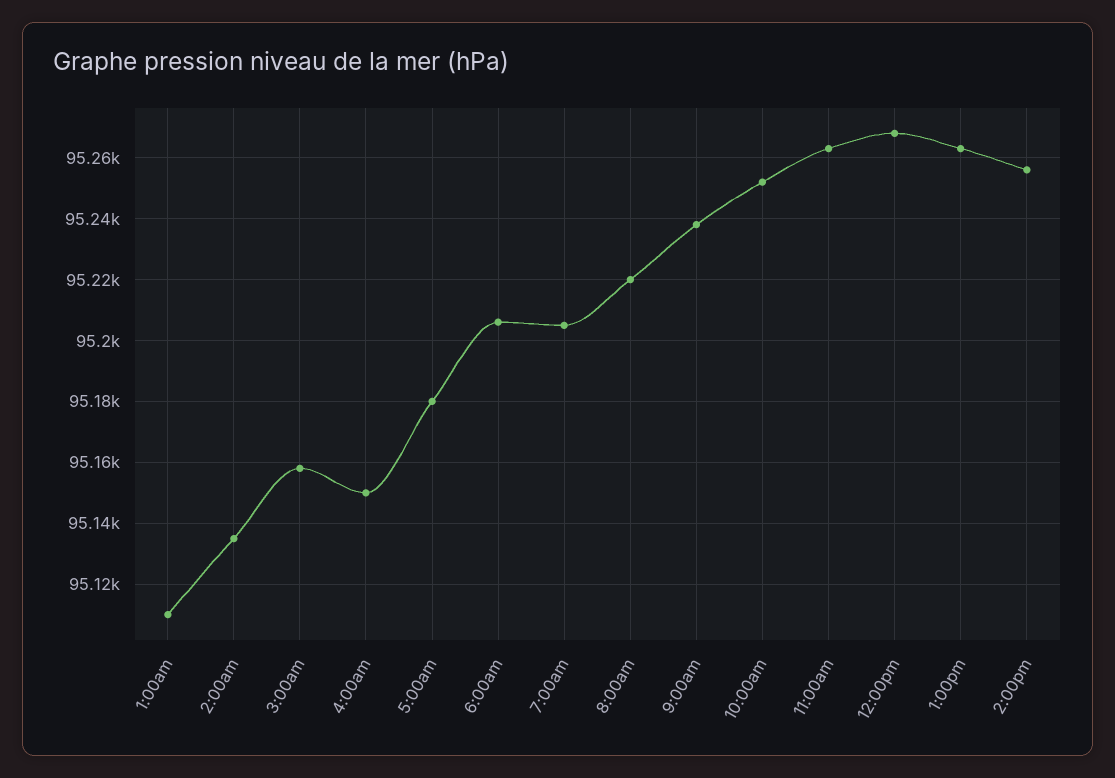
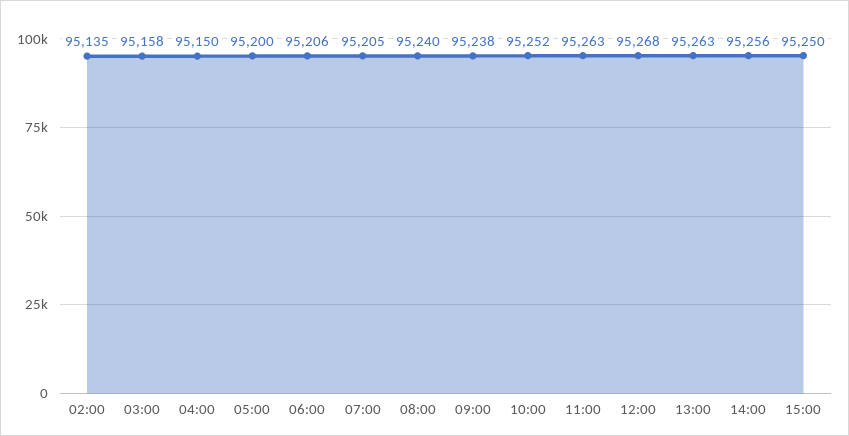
1:00am: 95110 -> none
5:00am: 95180 -> 95200
8:00am: 95220 -> 95240
15:00: none -> 95250

